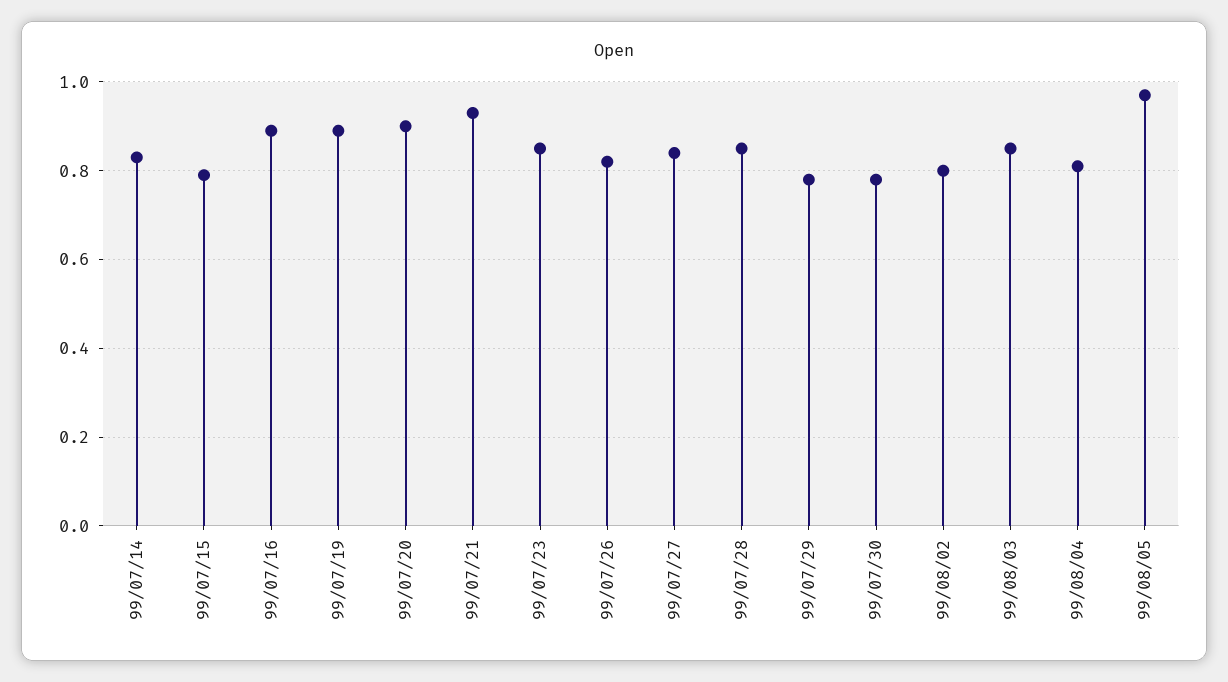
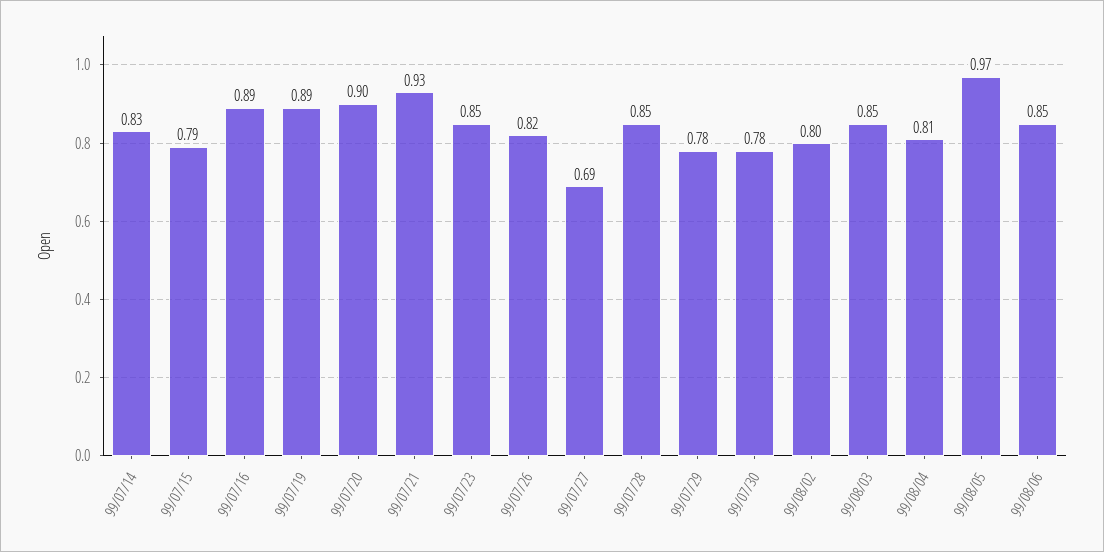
99/07/27: 0.85 -> 0.69
99/08/06: none -> 0.85

